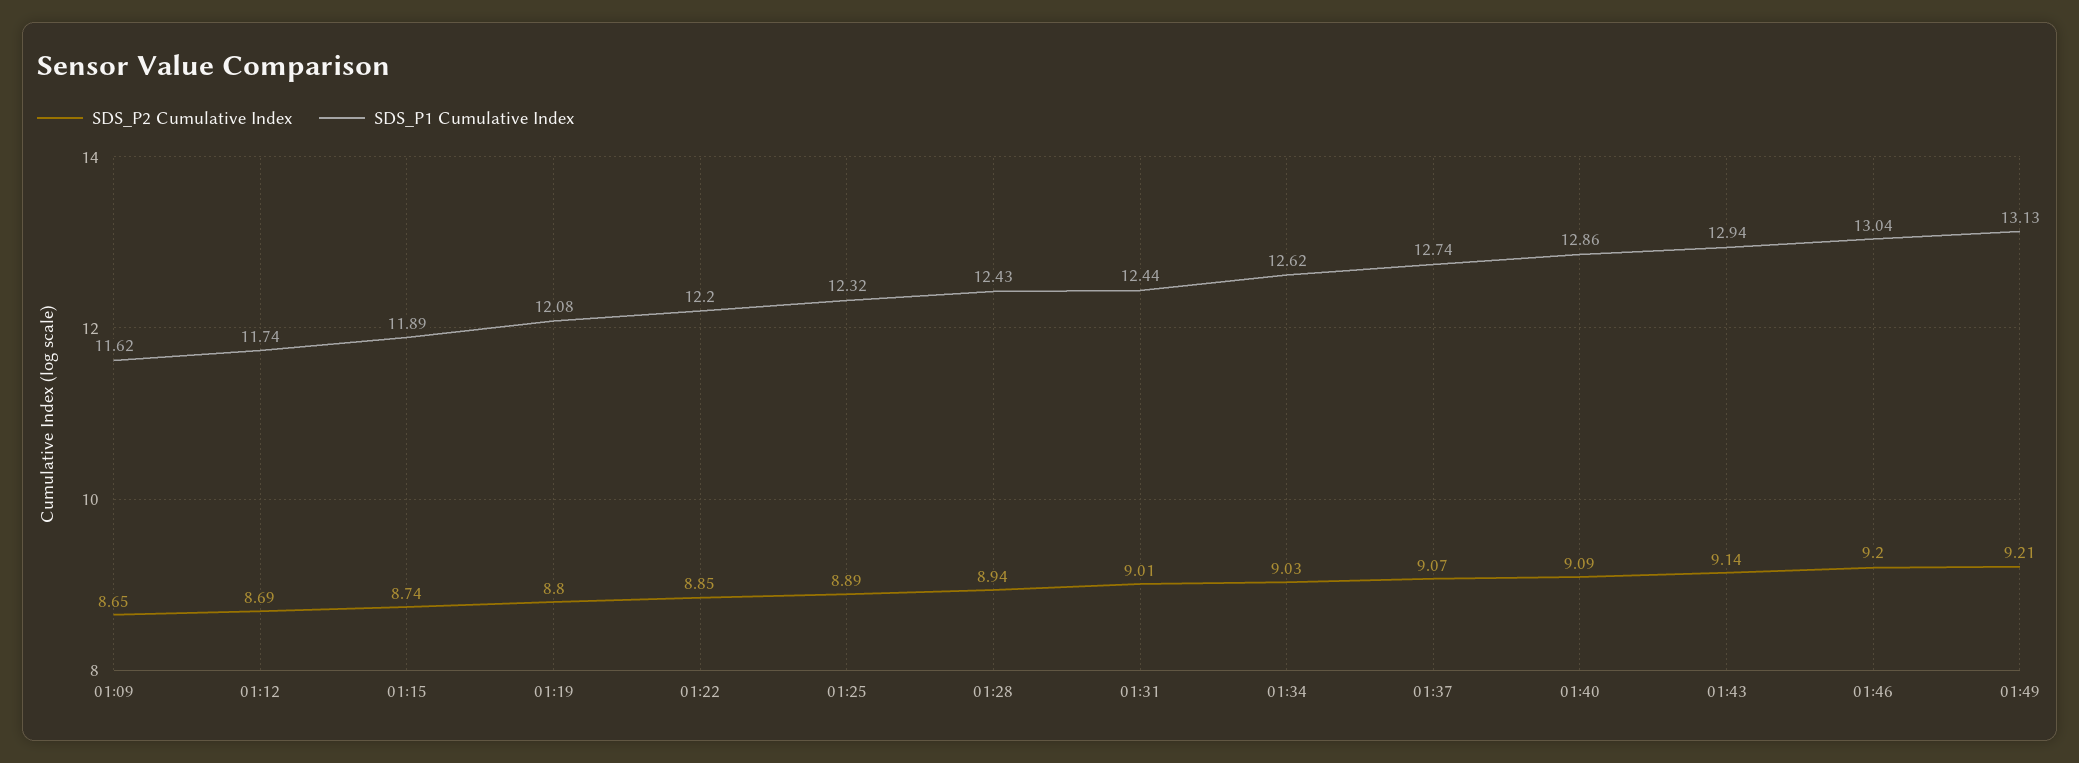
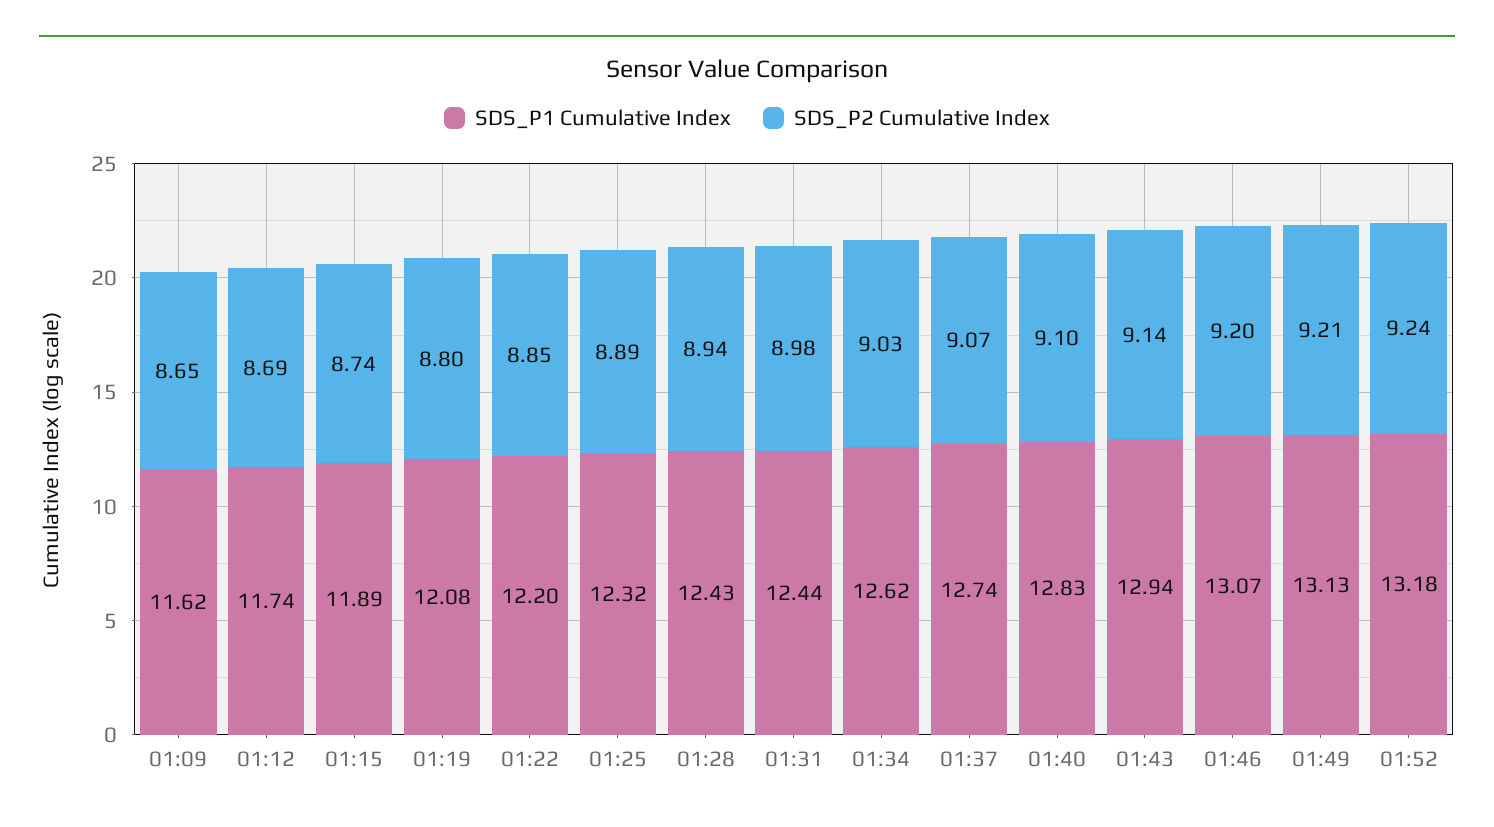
SDS_P2 Cumulative Index, 01:31: 9.01 -> 8.98
SDS_P2 Cumulative Index, 01:40: 9.09 -> 9.1
SDS_P1 Cumulative Index, 01:40: 12.86 -> 12.83
SDS_P1 Cumulative Index, 01:46: 13.04 -> 13.07
SDS_P1 Cumulative Index, 01:52: none -> 13.18
SDS_P2 Cumulative Index, 01:52: none -> 9.24

